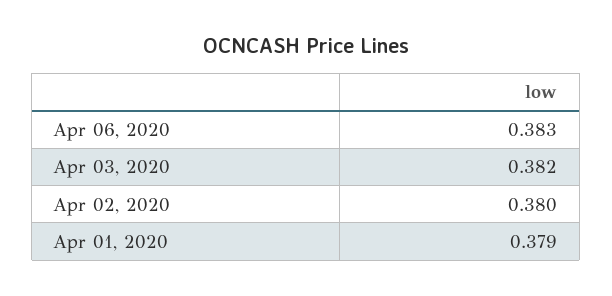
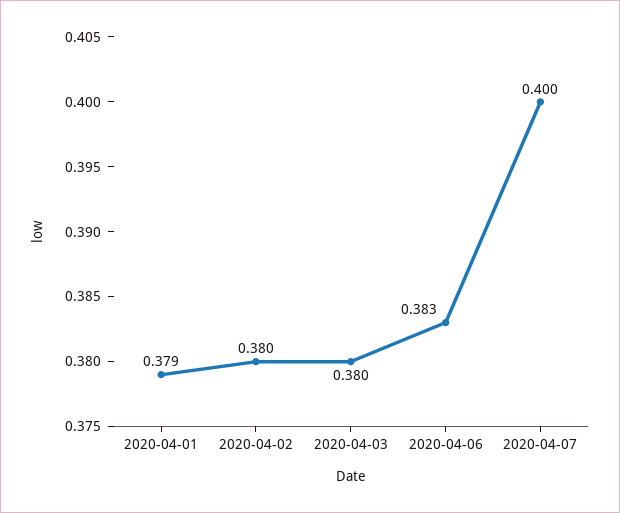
Apr 03, 2020: 0.382 -> 0.38
2020-04-07: none -> 0.4

